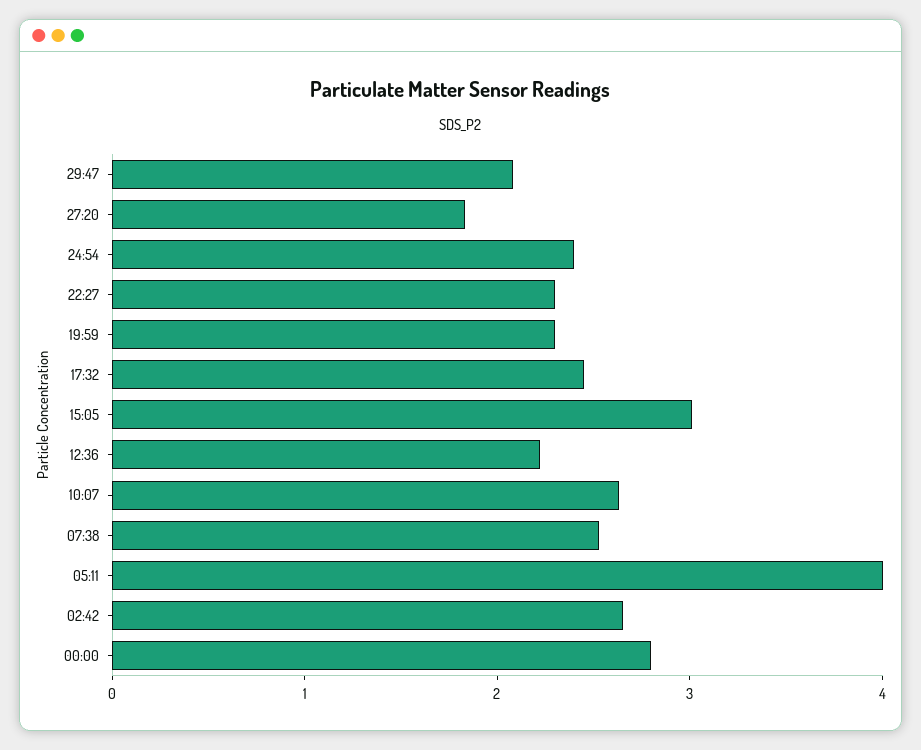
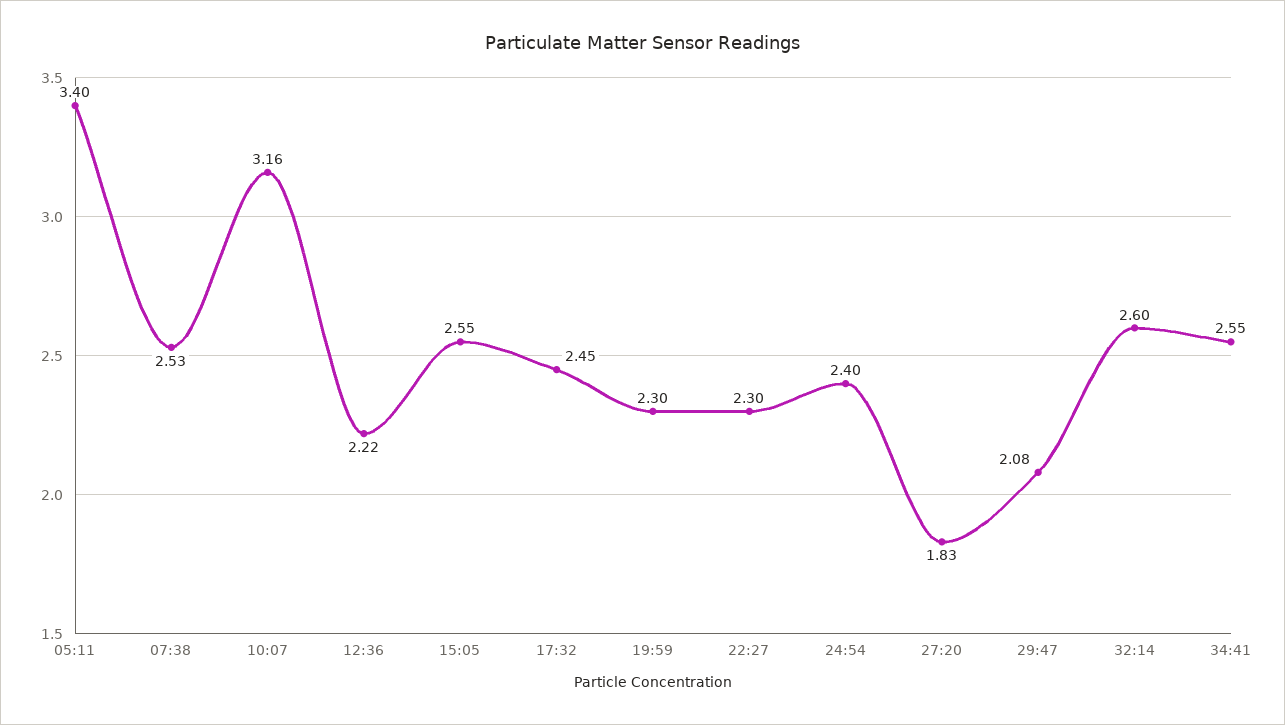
15:05: 3 -> 2.55
10:07: 2.6 -> 3.16
05:11: 4 -> 3.4
02:42: 2.6 -> none
00:00: 2.8 -> none
32:14: none -> 2.6
34:41: none -> 2.55

